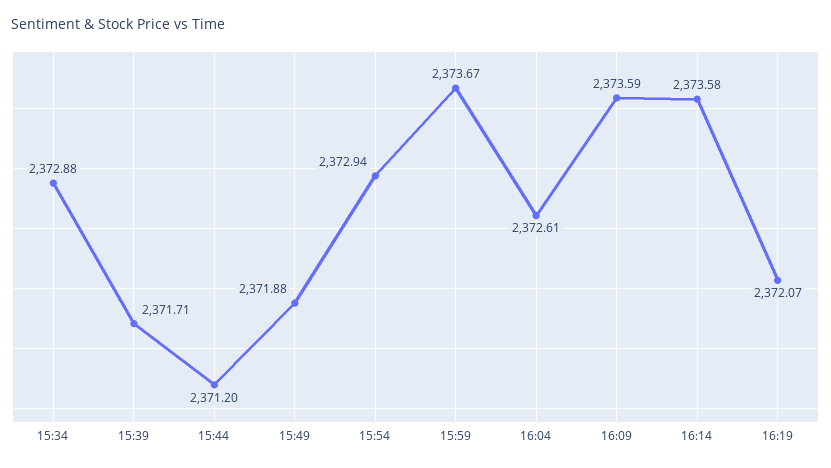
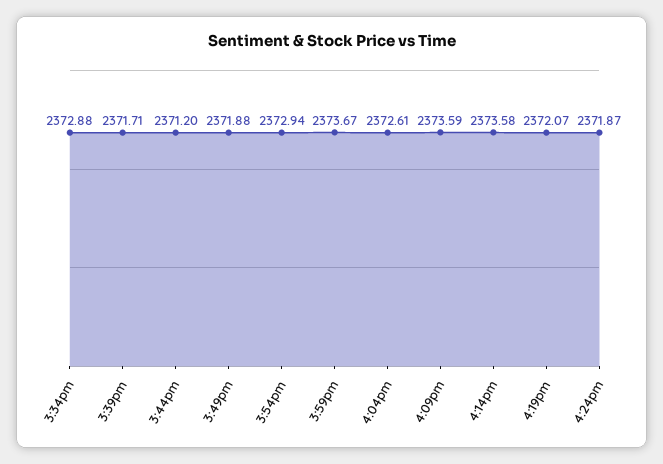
4:24pm: none -> 2371.87

